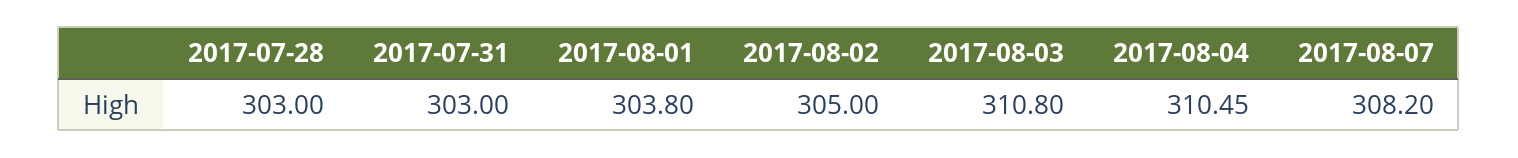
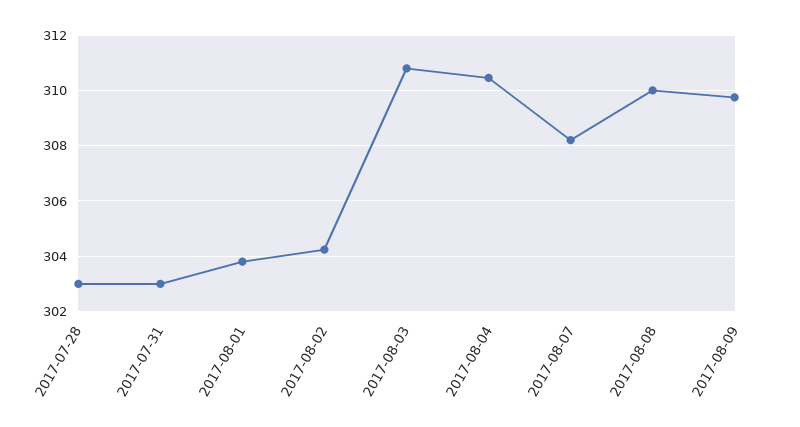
2017-08-02: 305 -> 304.25
2017-08-08: none -> 310
2017-08-09: none -> 309.75

